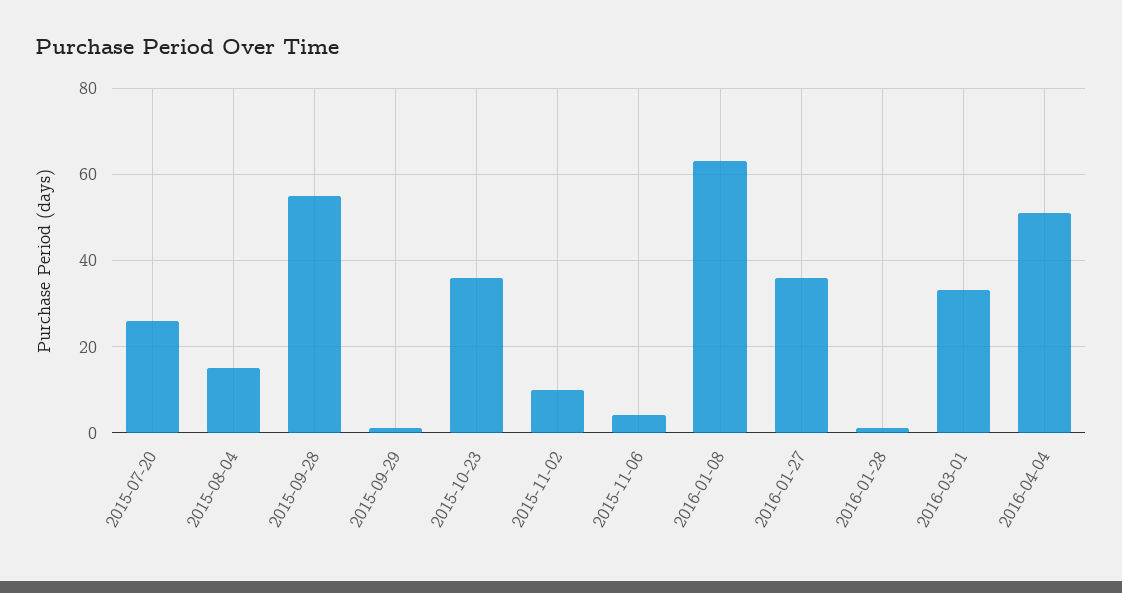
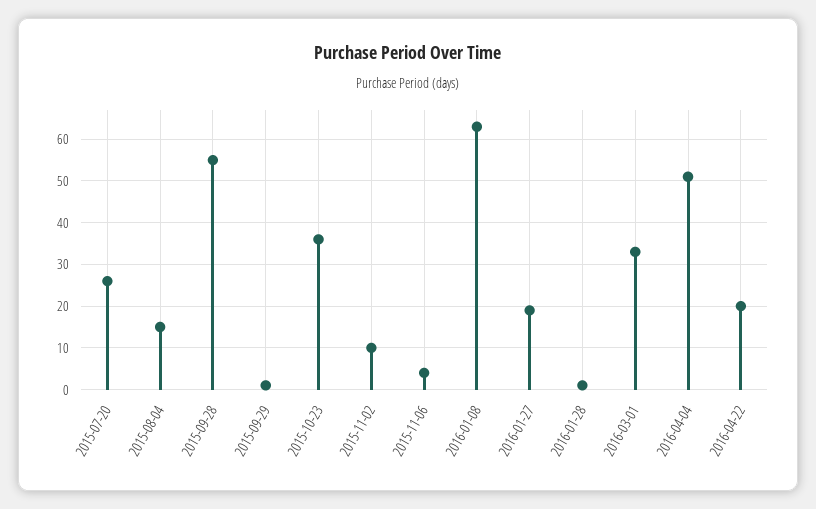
2016-01-27: 35 -> 20
2016-04-22: none -> 20

